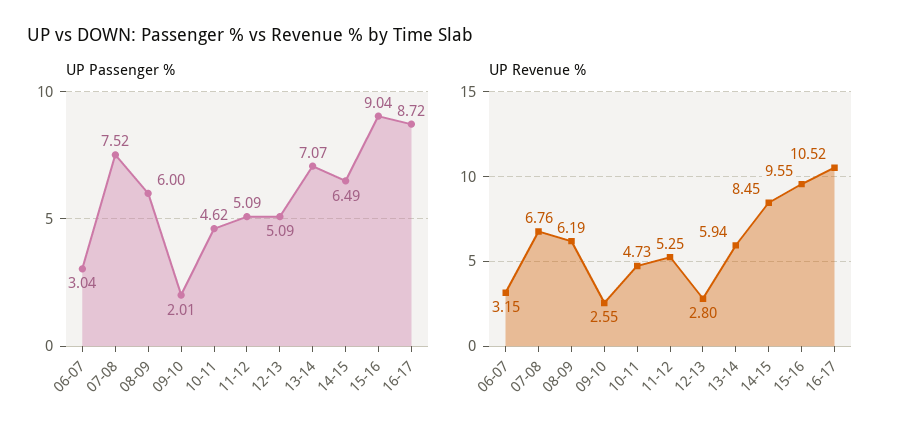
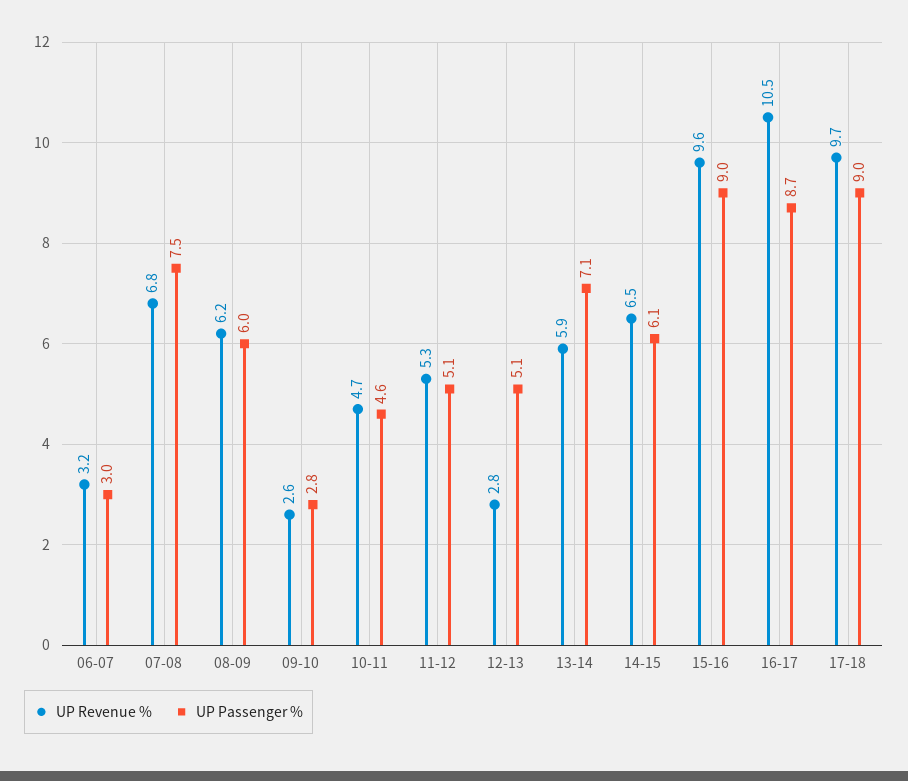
UP Passenger %, 09-10: 2.01 -> 2.8
UP Passenger %, 14-15: 6.49 -> 6.1
UP Revenue %, 14-15: 8.45 -> 6.5
UP Revenue %, 17-18: none -> 9.7
UP Passenger %, 17-18: none -> 9

